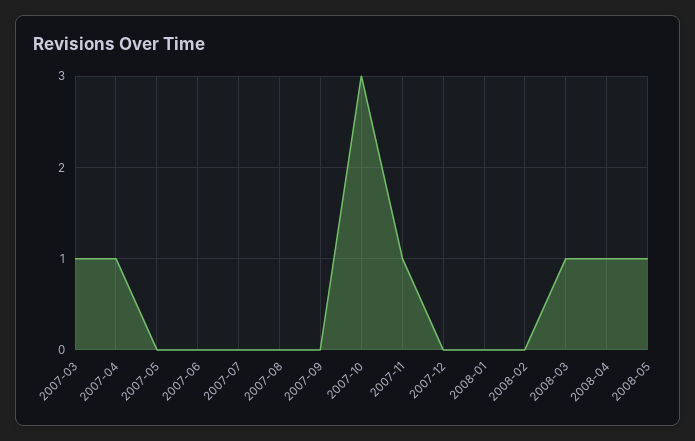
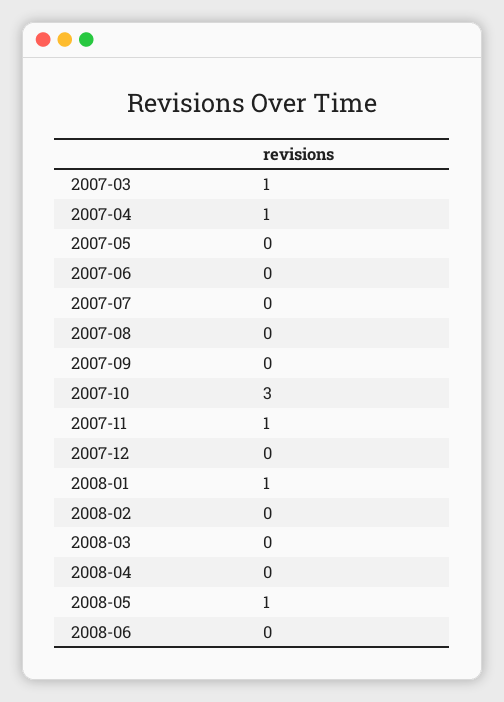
2008-01: 0 -> 1
2008-03: 1 -> 0
2008-04: 1 -> 0
2008-06: none -> 0

